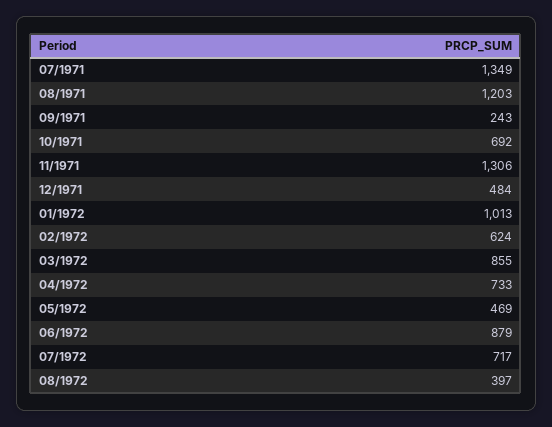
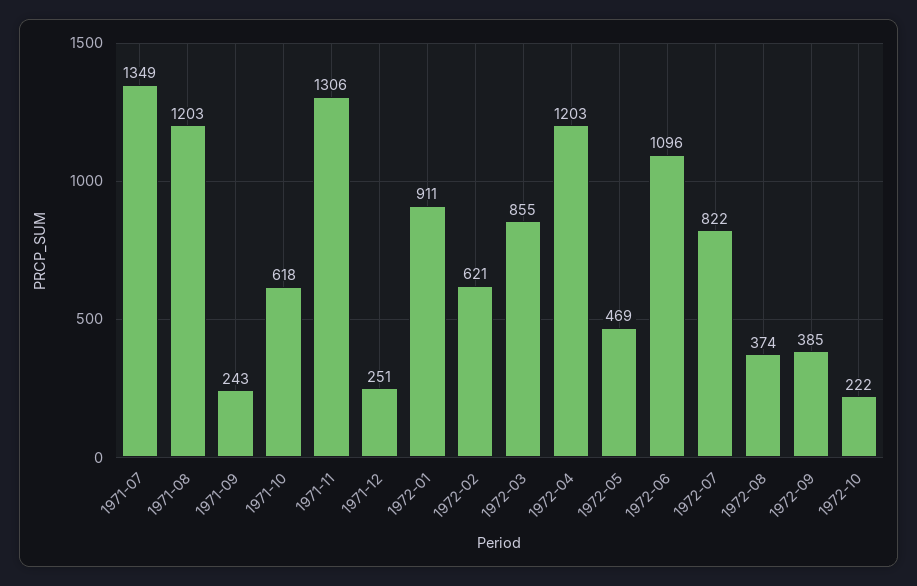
10/1971: 692 -> 618
12/1971: 484 -> 251
01/1972: 1013 -> 911
02/1972: 624 -> 621
04/1972: 733 -> 1203
06/1972: 879 -> 1096
07/1972: 717 -> 822
08/1972: 397 -> 374
1972-09: none -> 385
1972-10: none -> 222

